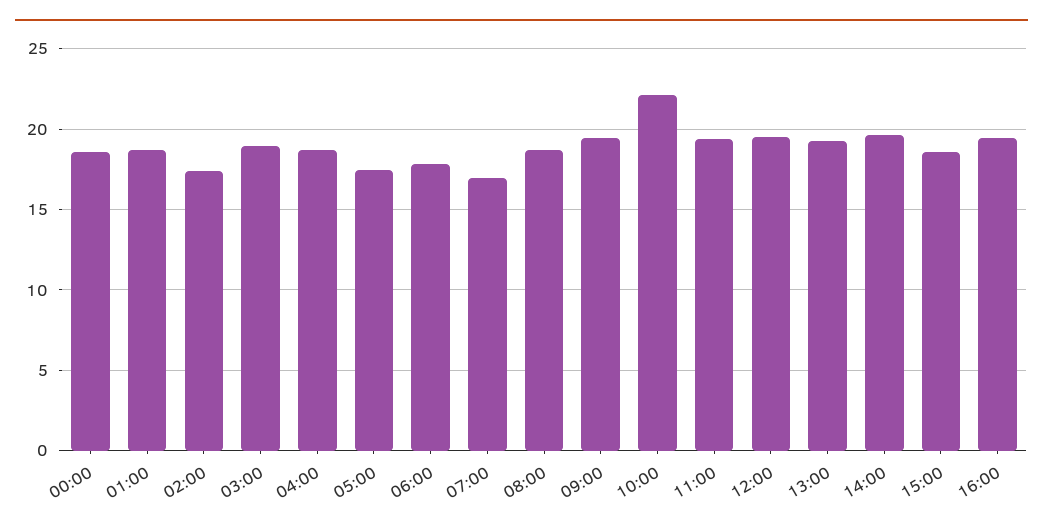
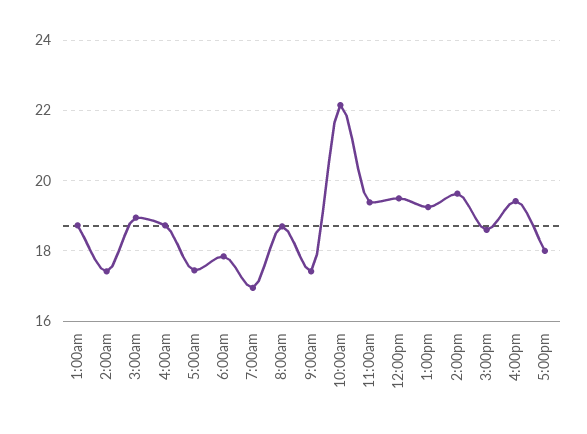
00:00: 18.5 -> none
09:00: 19.5 -> 17.4
5:00pm: none -> 18

